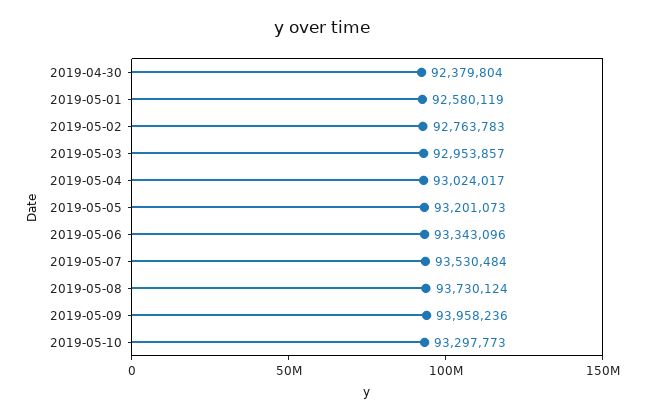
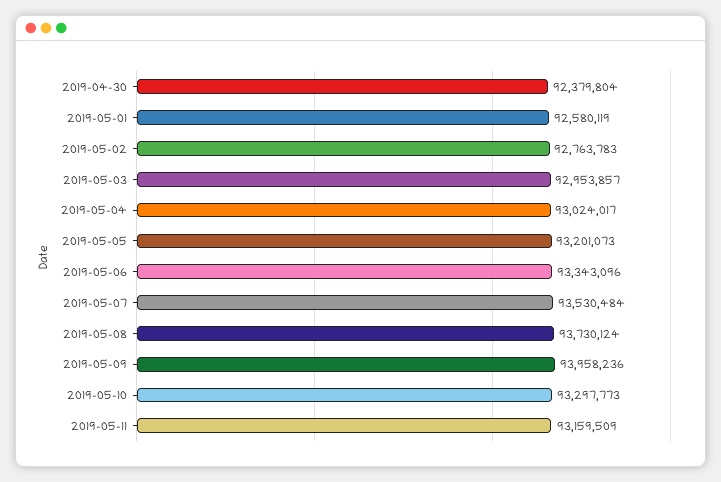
2019-05-11: none -> 93159509

